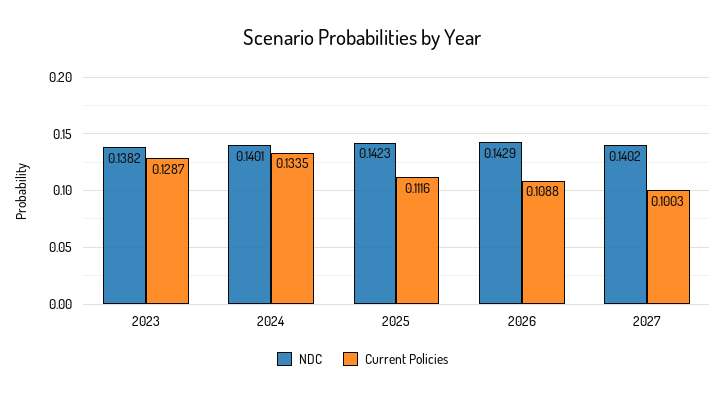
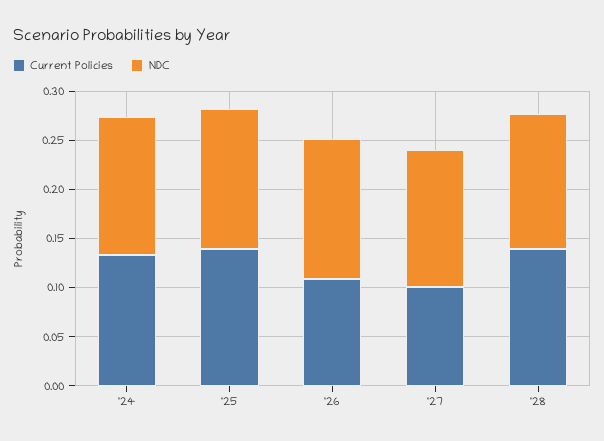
NDC, 2023: 0.1382 -> none
Current Policies, 2023: 0.1287 -> none
Current Policies, 2025: 0.1116 -> 0.14
Current Policies, '28: none -> 0.14
NDC, '28: none -> 0.14

